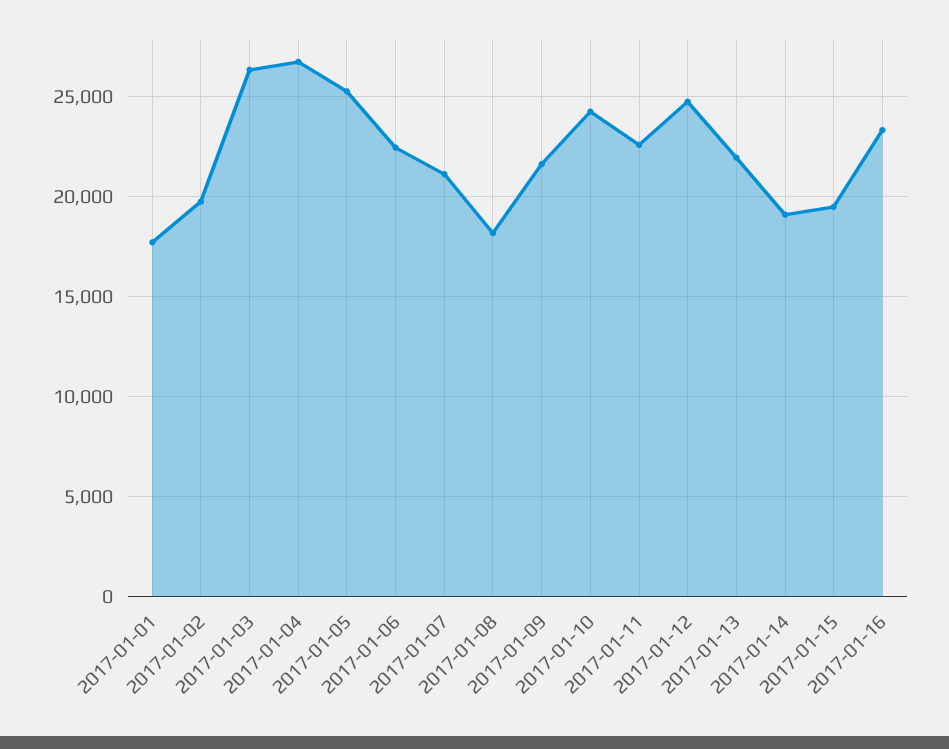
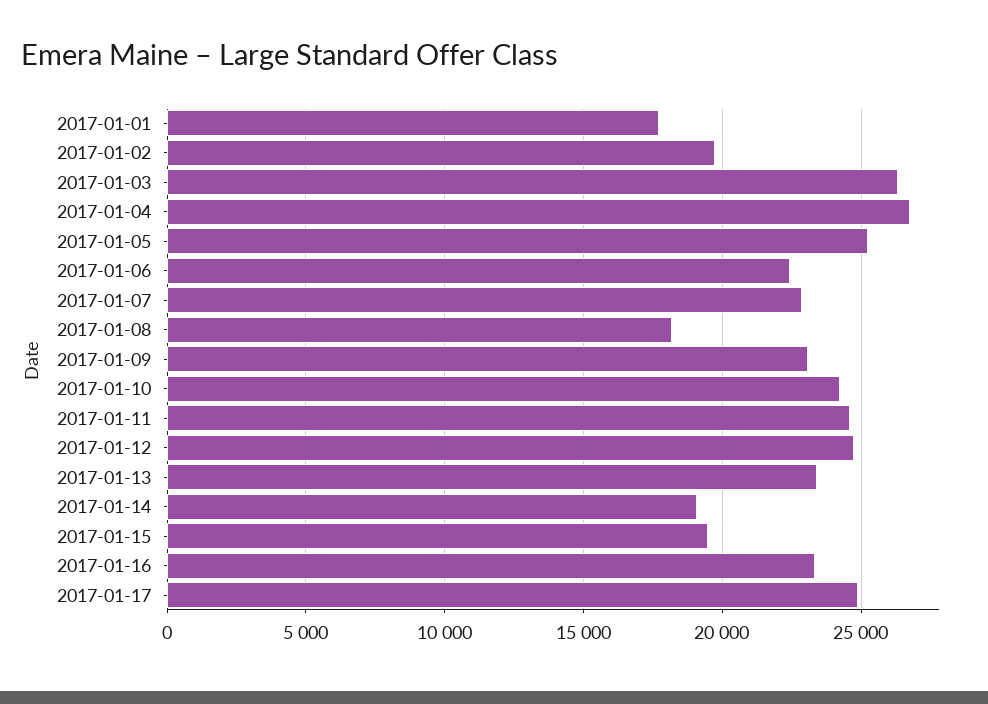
2017-01-07: 21000 -> 23000
2017-01-09: 21500 -> 23000
2017-01-11: 22500 -> 24500
2017-01-13: 22000 -> 23500
2017-01-17: none -> 25000

